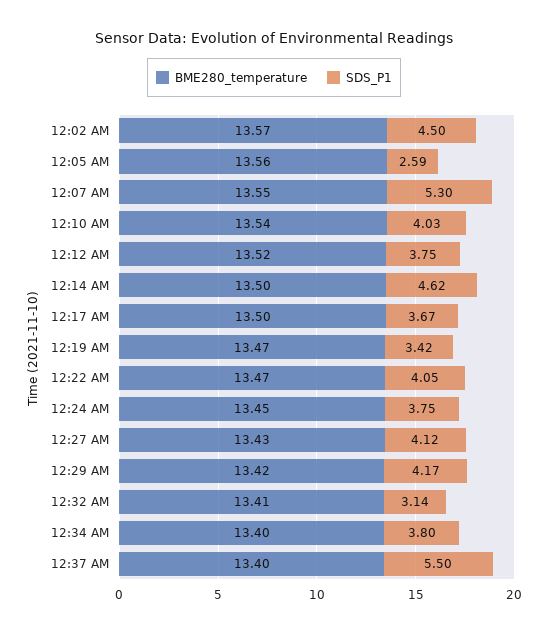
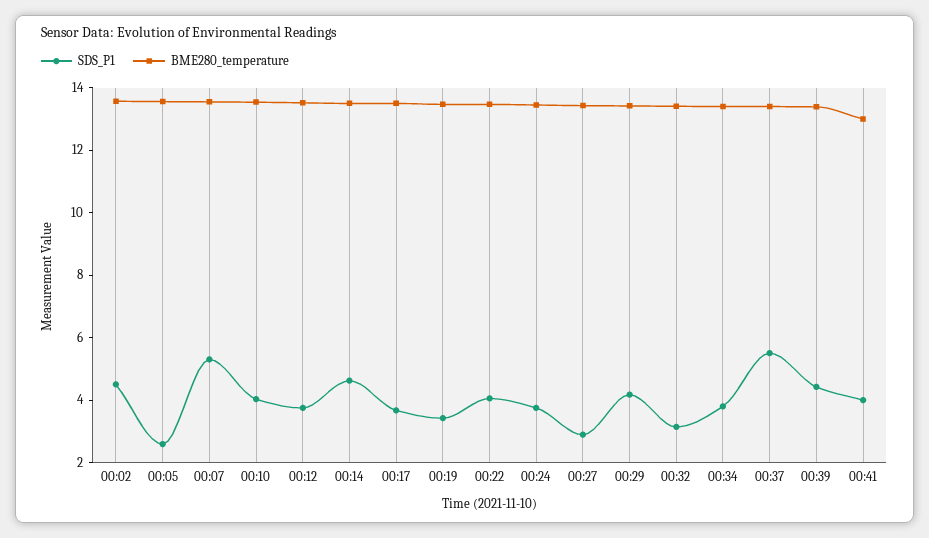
SDS_P1, 12:27 AM: 4.12 -> 3
SDS_P1, 00:39: none -> 4.5
BME280_temperature, 00:39: none -> 13.5
SDS_P1, 00:41: none -> 4
BME280_temperature, 00:41: none -> 13

